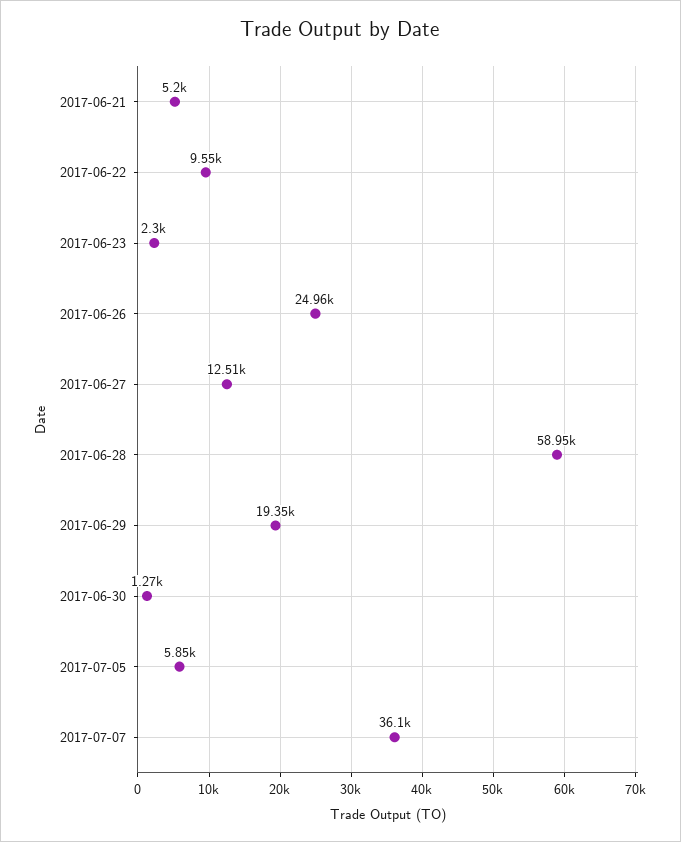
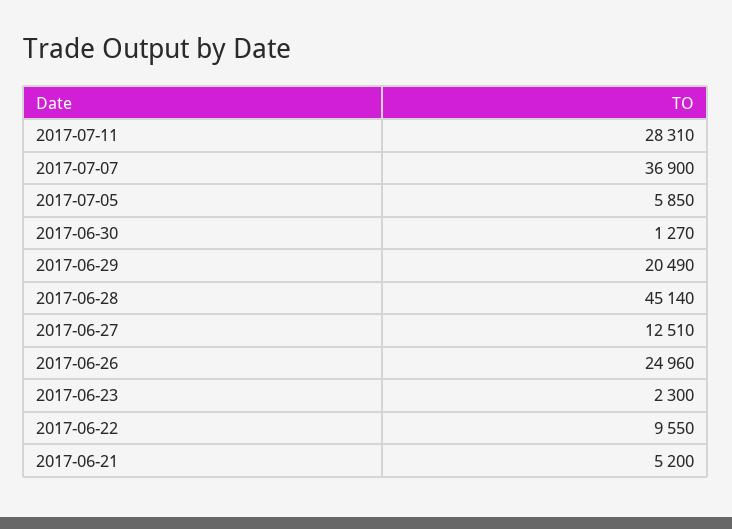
2017-06-28: 58950 -> 45140
2017-06-29: 19350 -> 20490
2017-07-07: 36100 -> 36900
2017-07-11: none -> 28310

